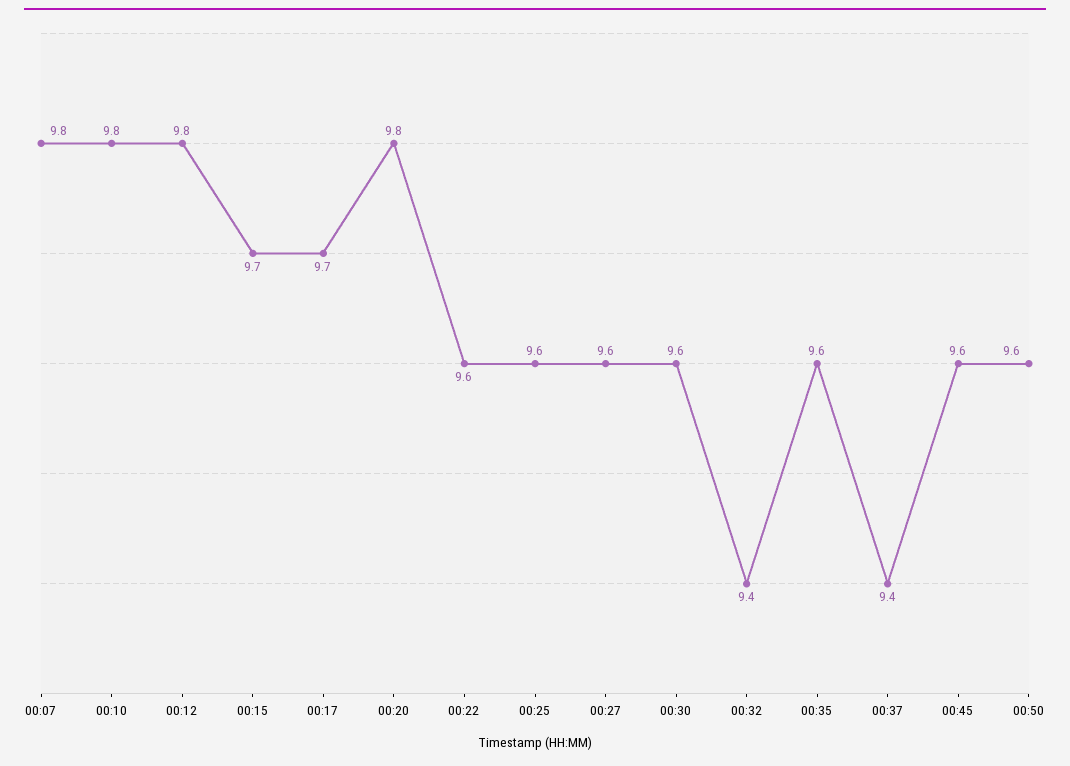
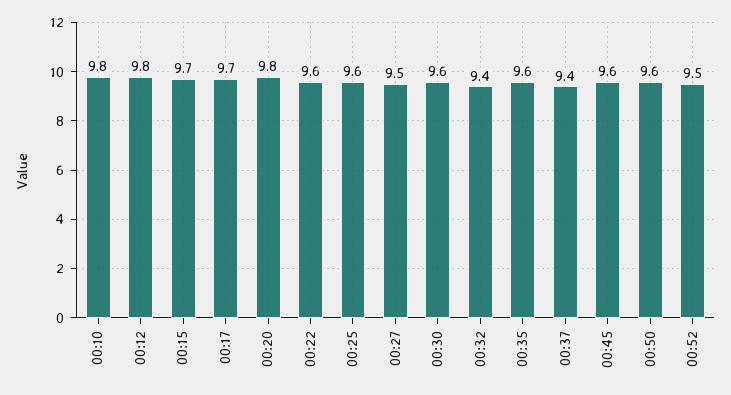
00:07: 9.8 -> none
00:27: 9.6 -> 9.5
00:52: none -> 9.5

